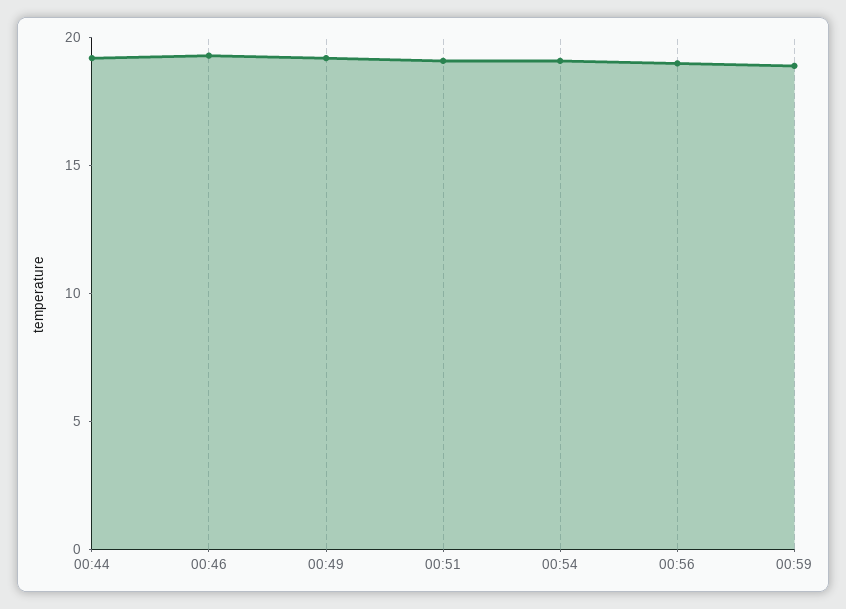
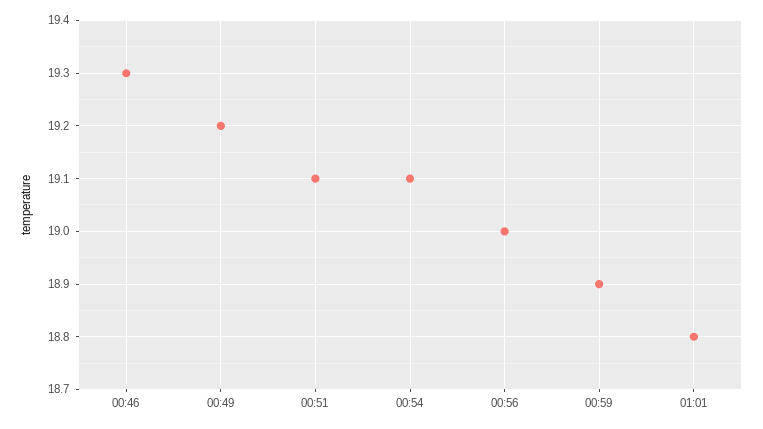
00:44: 19 -> none
01:01: none -> 18.8

